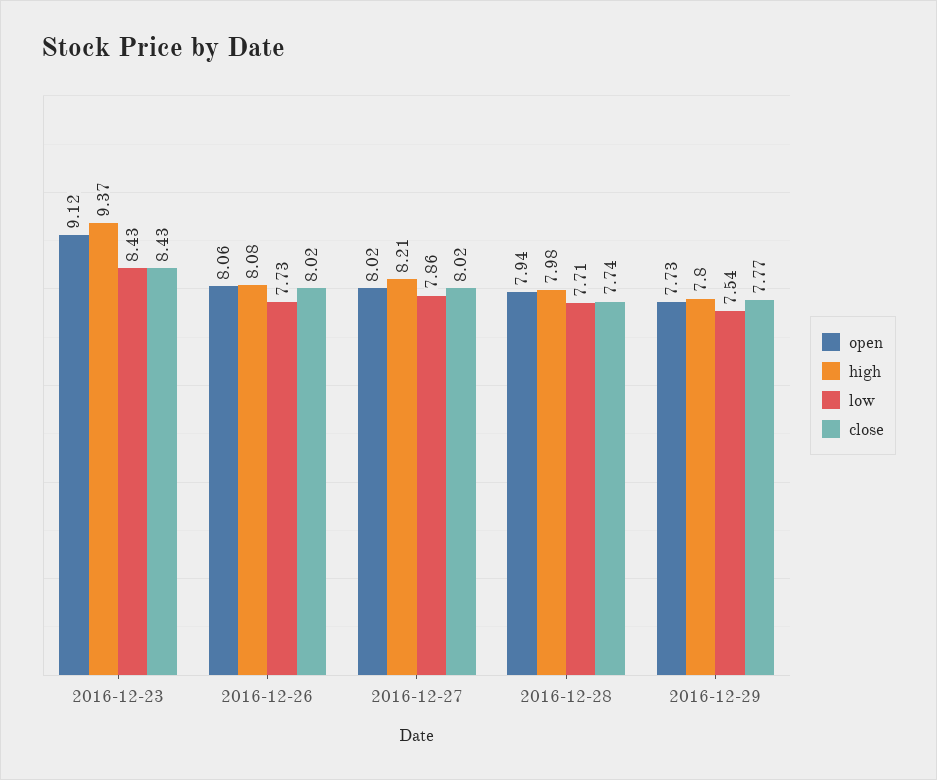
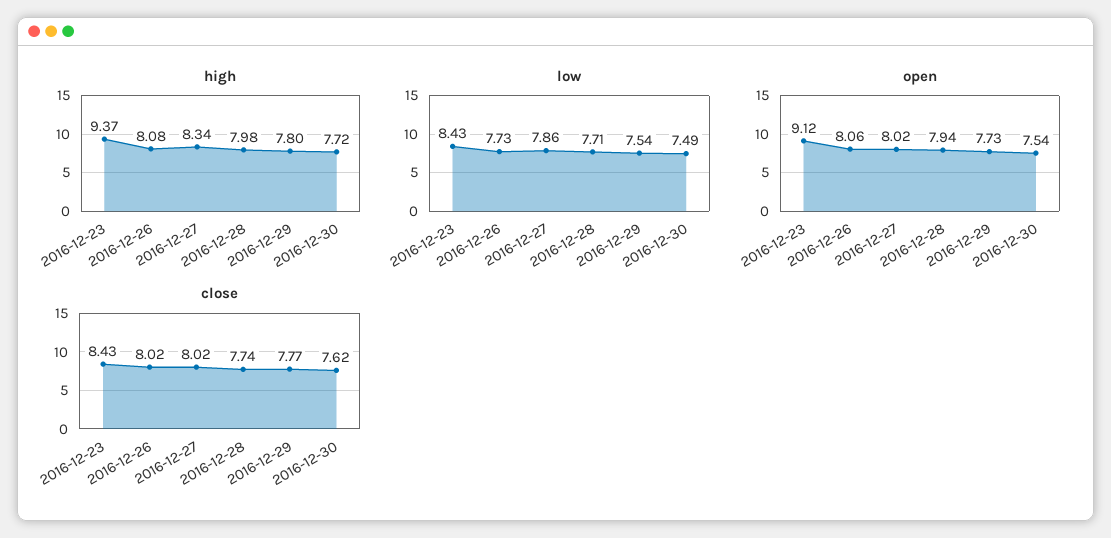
high, 2016-12-27: 8.21 -> 8.34
high, 2016-12-30: none -> 7.72
low, 2016-12-30: none -> 7.49
open, 2016-12-30: none -> 7.54
close, 2016-12-30: none -> 7.62

